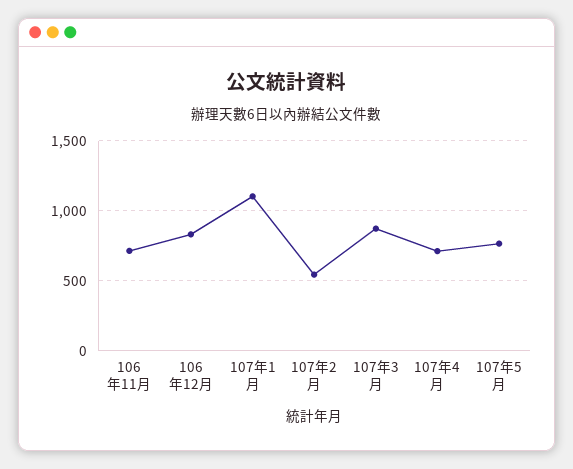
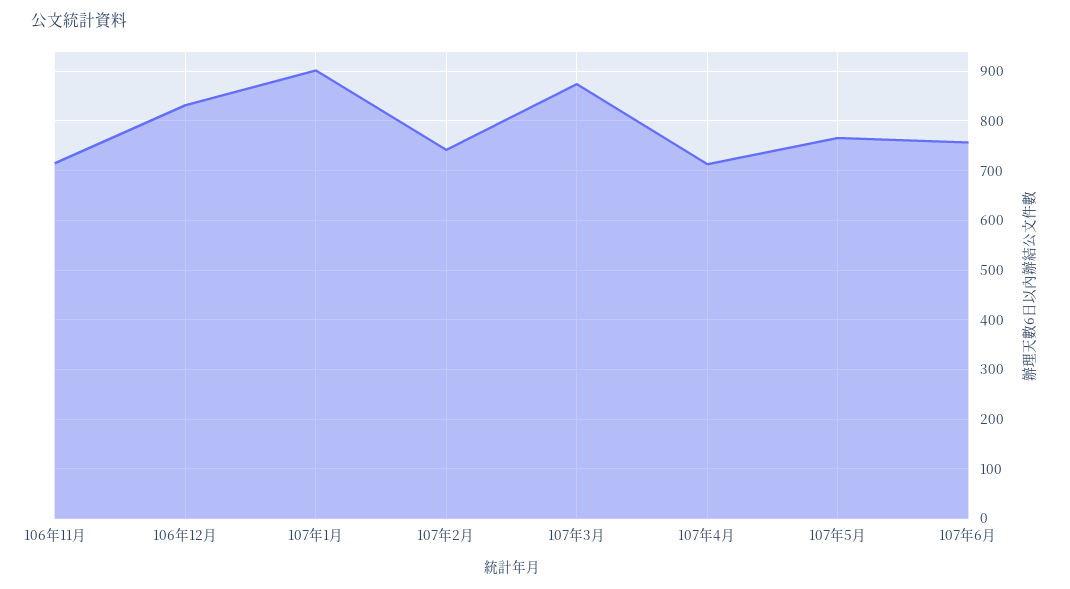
107年1月: 1100 -> 900
107年2月: 550 -> 740
107年6月: none -> 760

